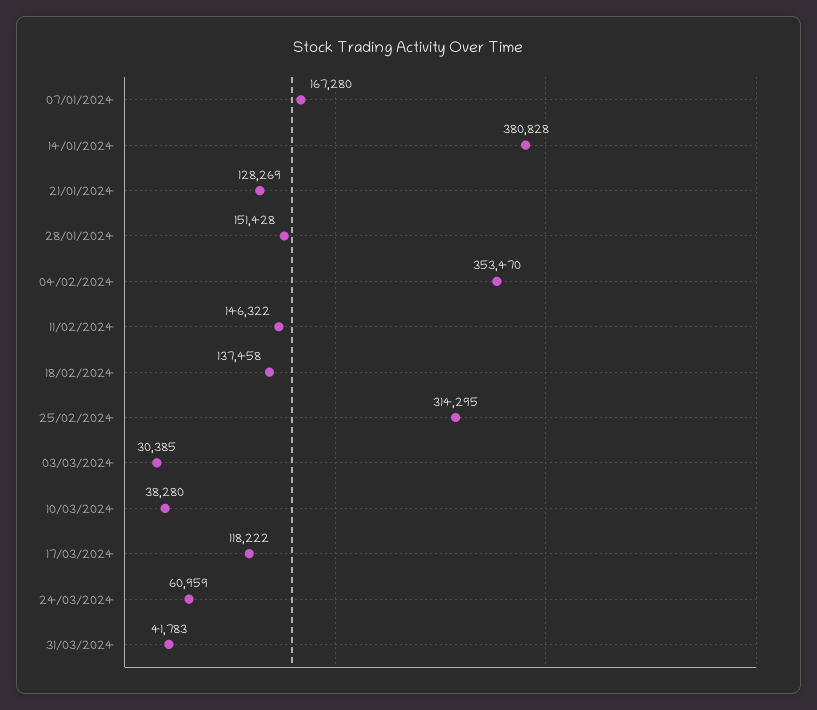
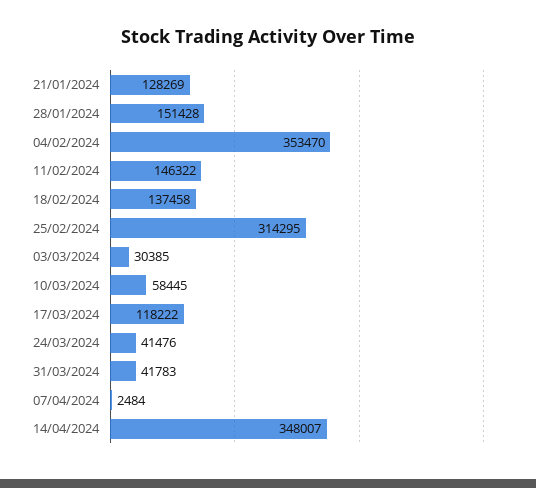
07/01/2024: 167280 -> none
14/01/2024: 380828 -> none
10/03/2024: 38280 -> 58445
24/03/2024: 60959 -> 41476
07/04/2024: none -> 2484
14/04/2024: none -> 348007

